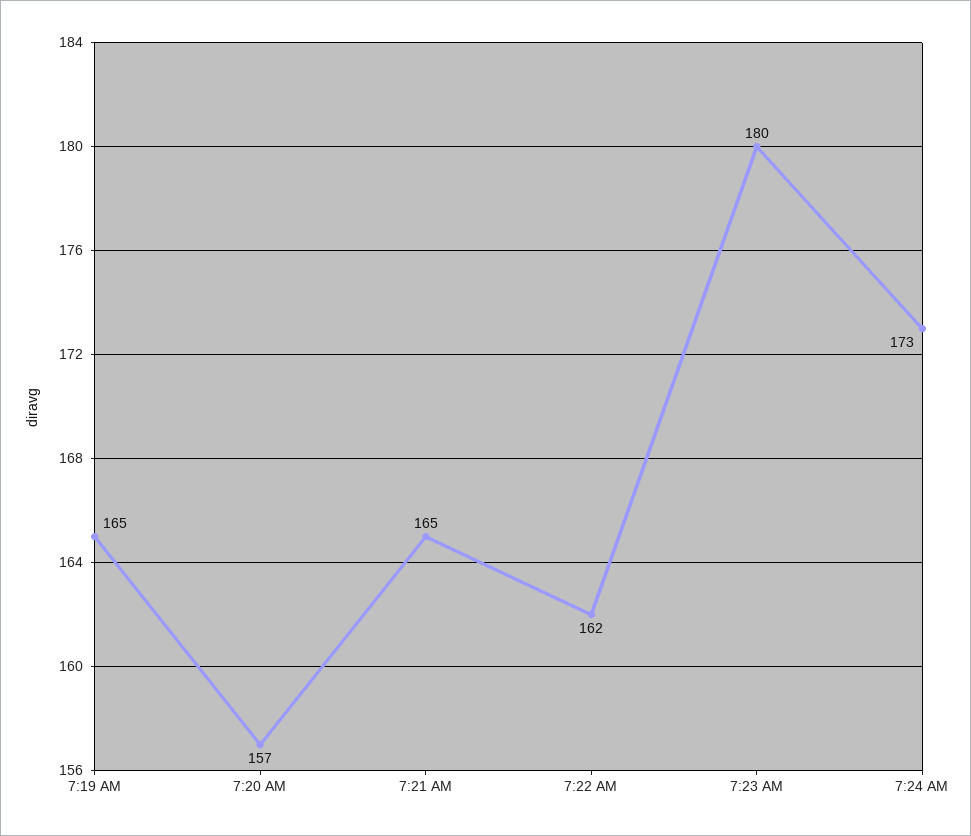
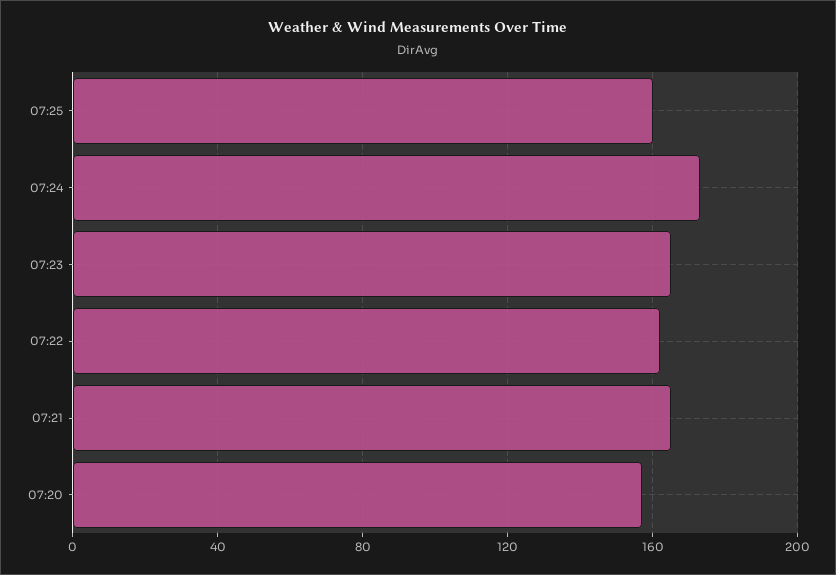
7:19 AM: 165 -> none
7:23 AM: 180 -> 165
07:25: none -> 160

